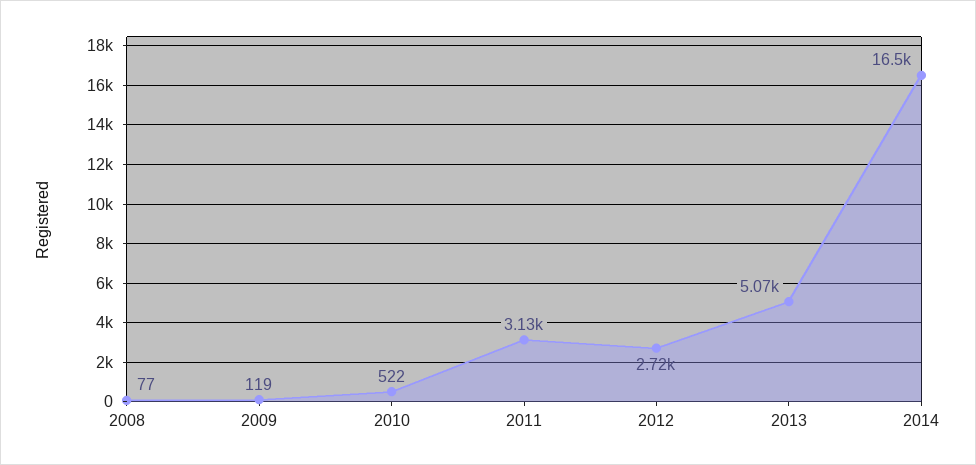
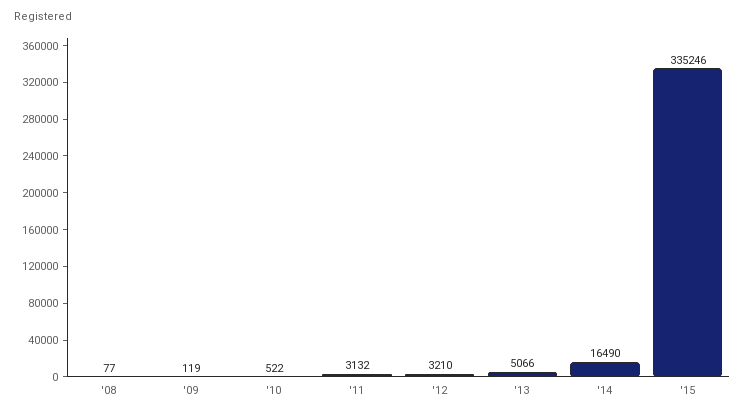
2012: 2720 -> 3210
'15: none -> 335246

